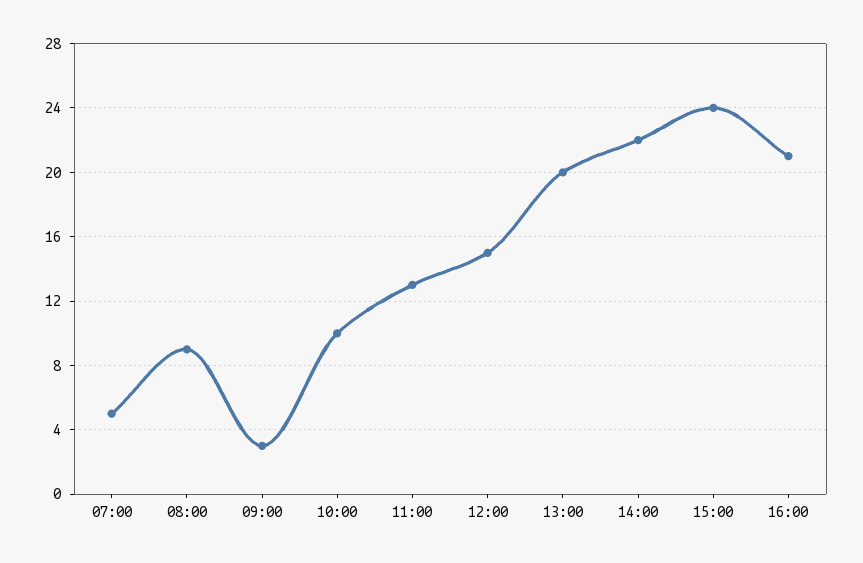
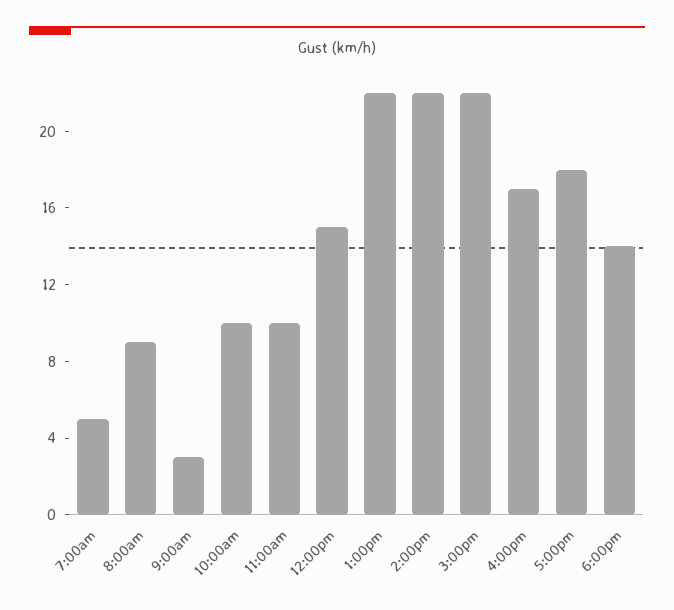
11:00: 13 -> 10
13:00: 20 -> 22
15:00: 24 -> 22
16:00: 21 -> 17
5:00pm: none -> 18
6:00pm: none -> 14

